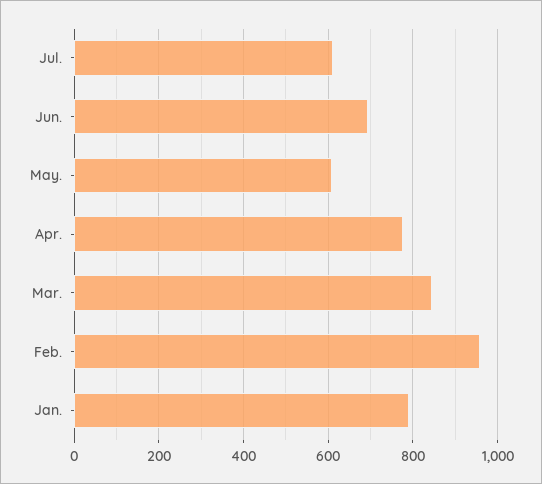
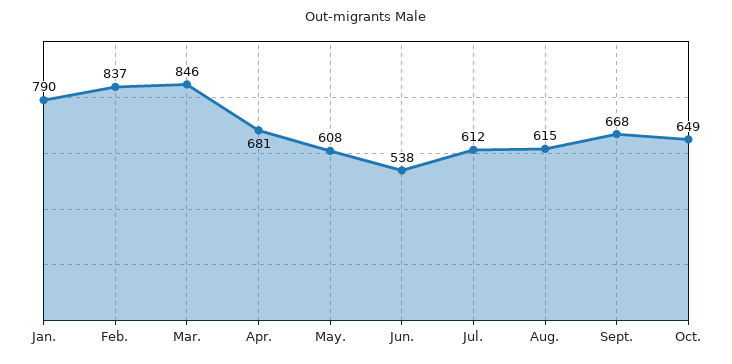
Jun.: 700 -> 538
Apr.: 780 -> 681
Feb.: 960 -> 837
Aug.: none -> 615
Sept.: none -> 668
Oct.: none -> 649

